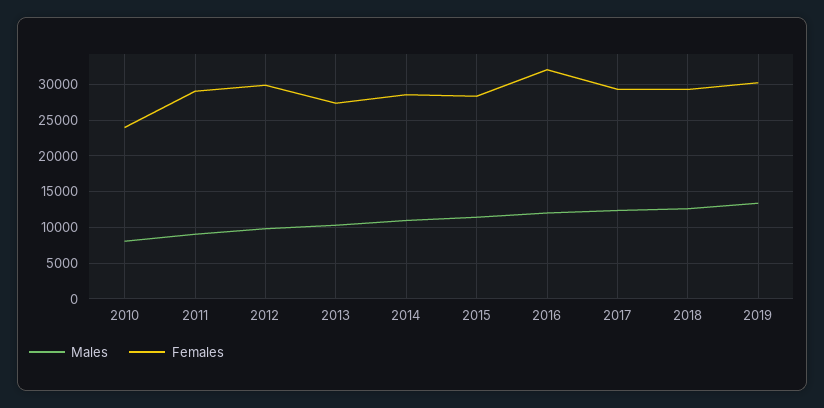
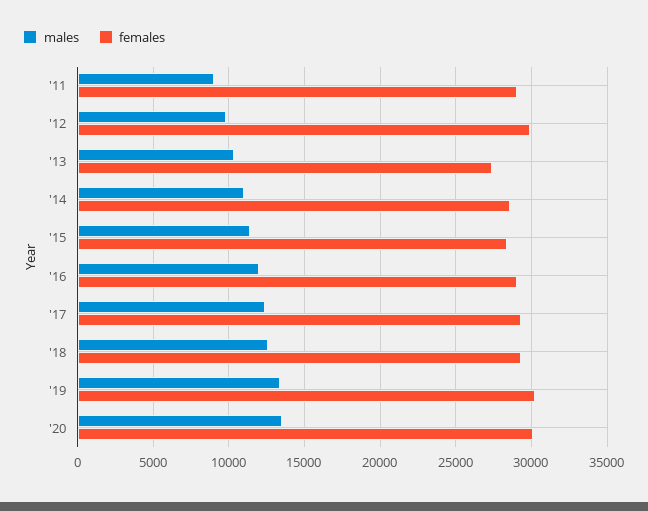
Males, 2010: 8000 -> none
Females, 2010: 24000 -> none
Females, 2016: 32000 -> 29000
Males, '20: none -> 13500
Females, '20: none -> 30000

